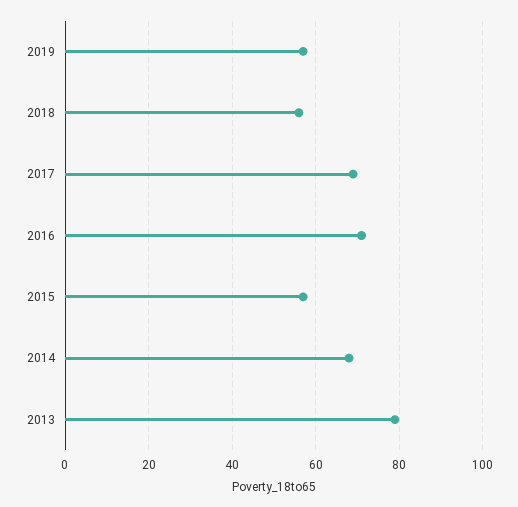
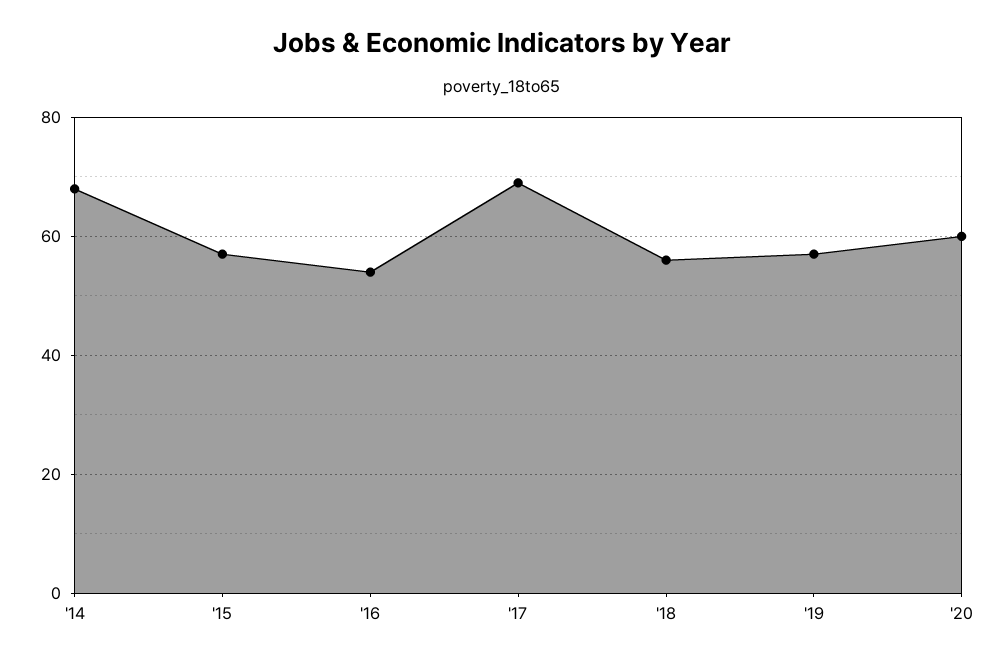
2016: 70 -> 55
2013: 80 -> none
'20: none -> 60

